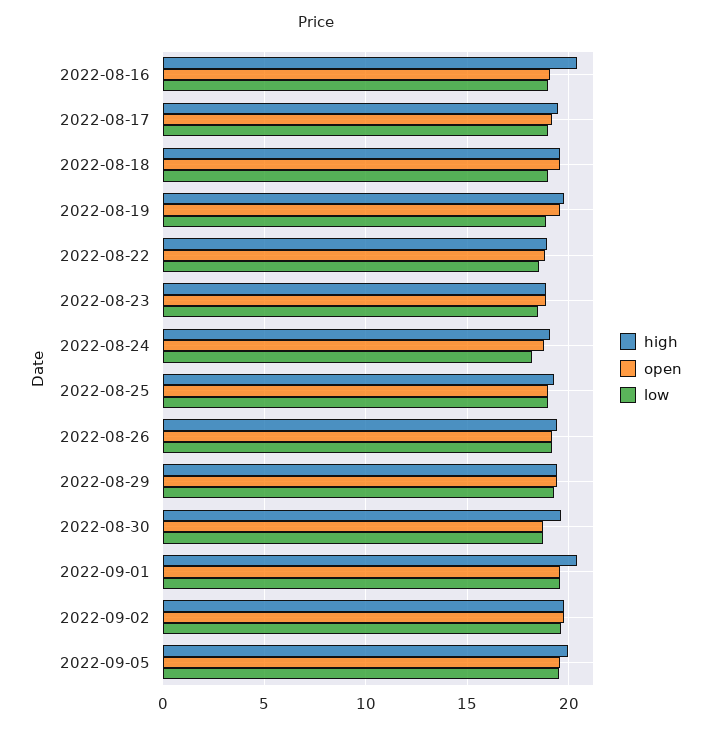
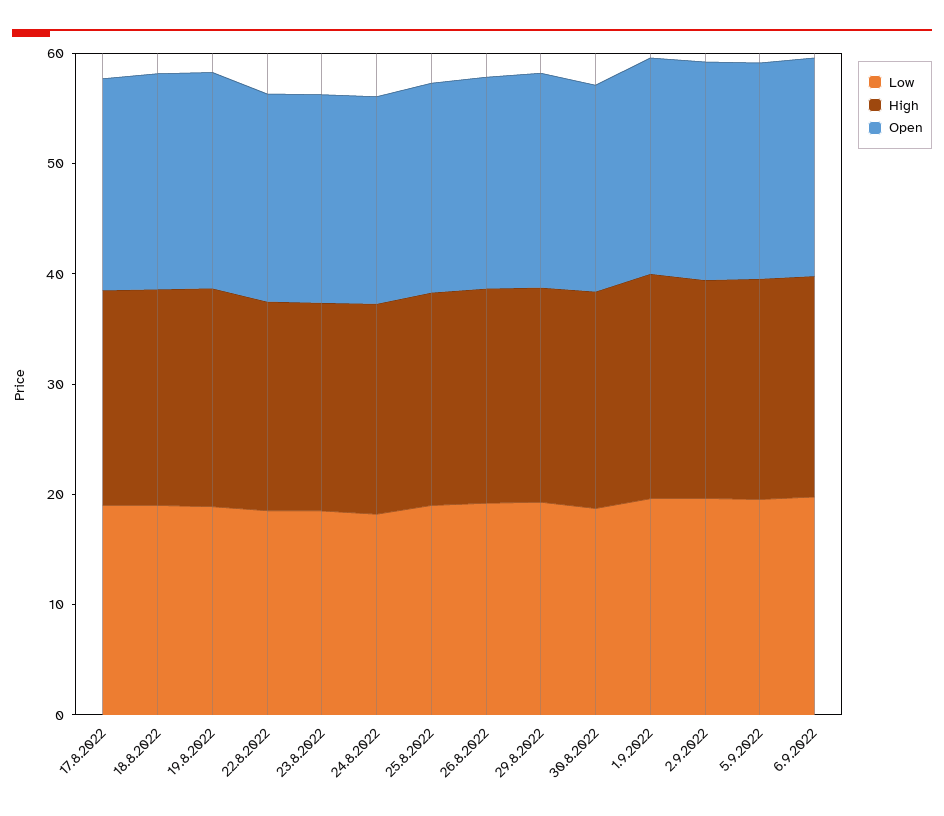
high, 2022-08-16: 20.5 -> none
open, 2022-08-16: 19 -> none
low, 2022-08-16: 19 -> none
low, 6.9.2022: none -> 20
high, 6.9.2022: none -> 20
open, 6.9.2022: none -> 20

